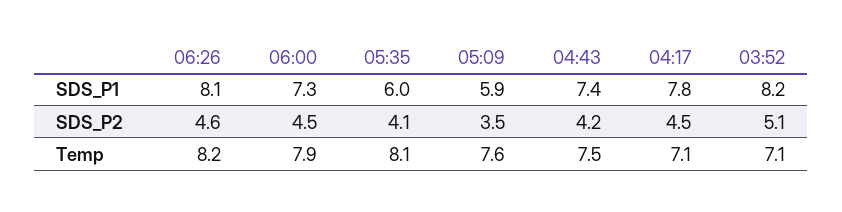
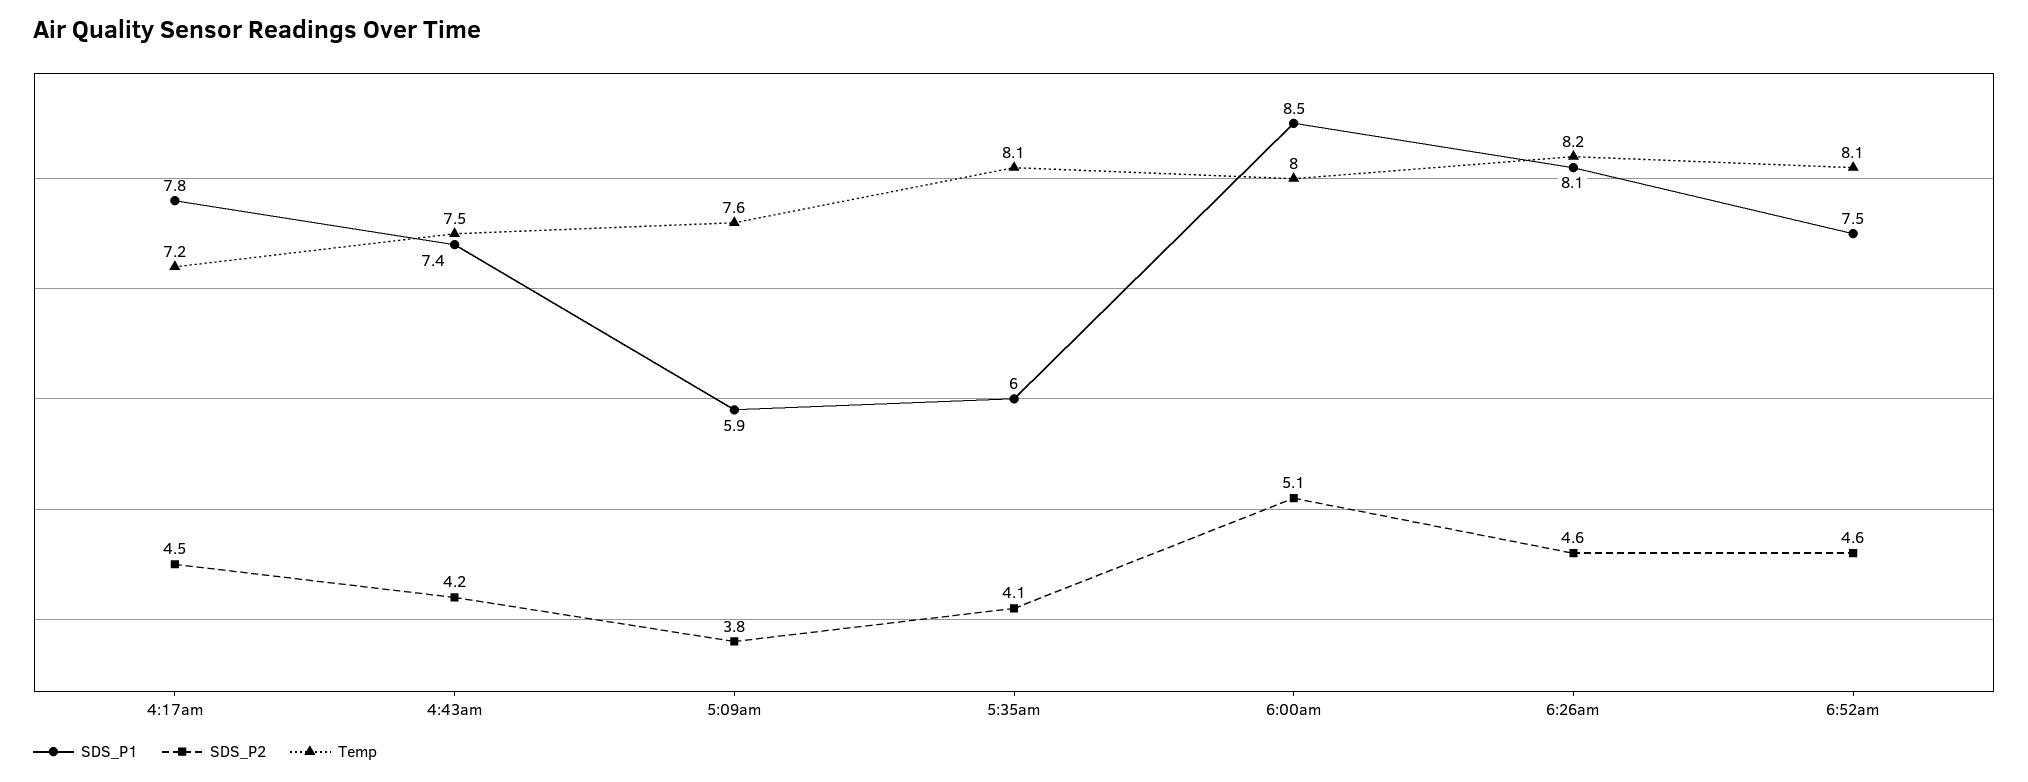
SDS_P1, 06:00: 7.3 -> 8.5
SDS_P1, 03:52: 8.2 -> none
SDS_P2, 06:00: 4.5 -> 5.1
SDS_P2, 05:09: 3.5 -> 3.8
SDS_P2, 03:52: 5.1 -> none
Temp, 06:00: 7.9 -> 8
Temp, 04:17: 7.1 -> 7.2
Temp, 03:52: 7.1 -> none
SDS_P1, 6:52am: none -> 7.5
SDS_P2, 6:52am: none -> 4.6
Temp, 6:52am: none -> 8.1

